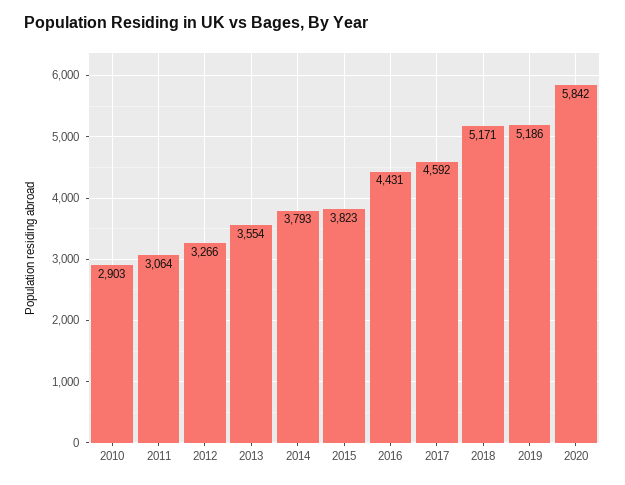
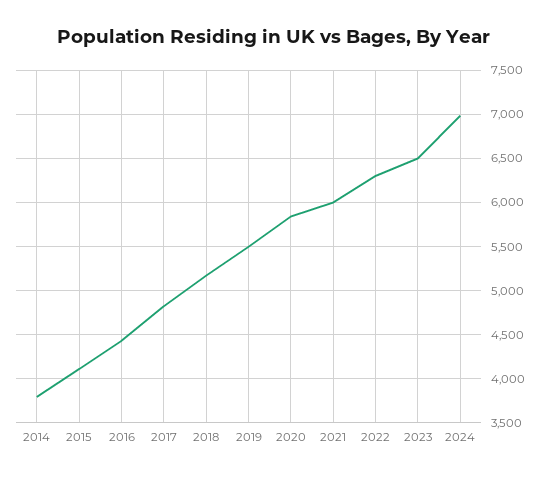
2010: 2903 -> none
2011: 3064 -> none
2012: 3266 -> none
2013: 3554 -> none
2015: 3823 -> 4100
2017: 4592 -> 4800
2019: 5186 -> 5500
2021: none -> 6000
2022: none -> 6300
2023: none -> 6500
2024: none -> 7000

